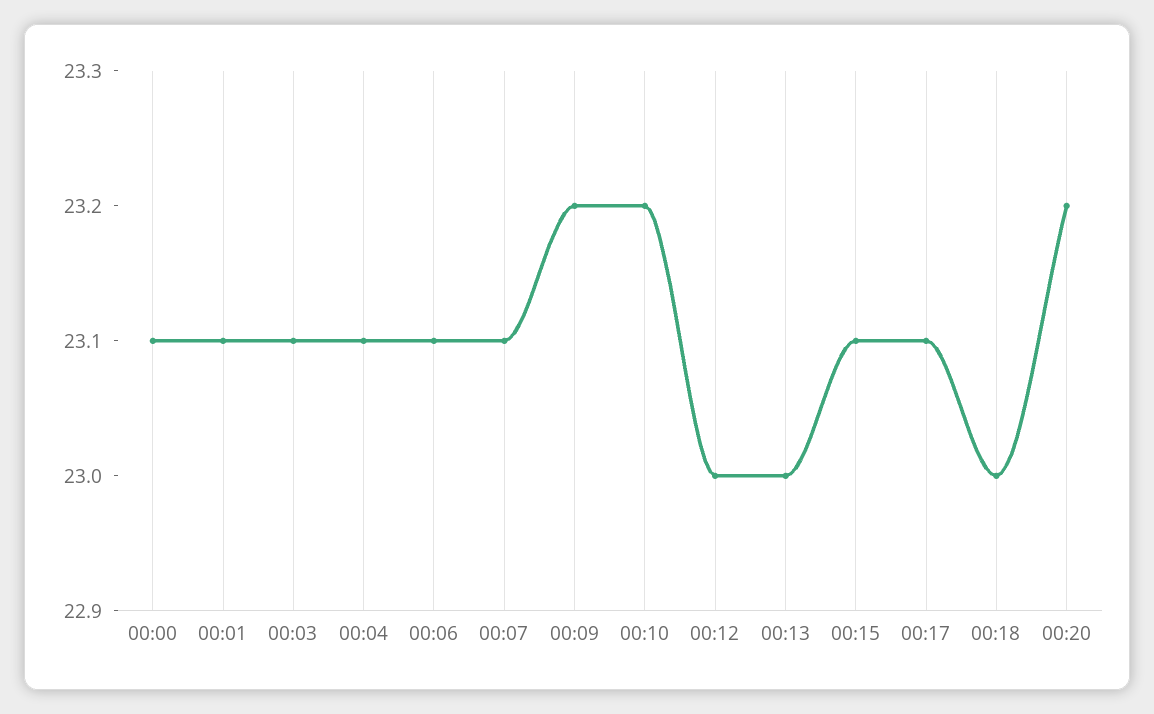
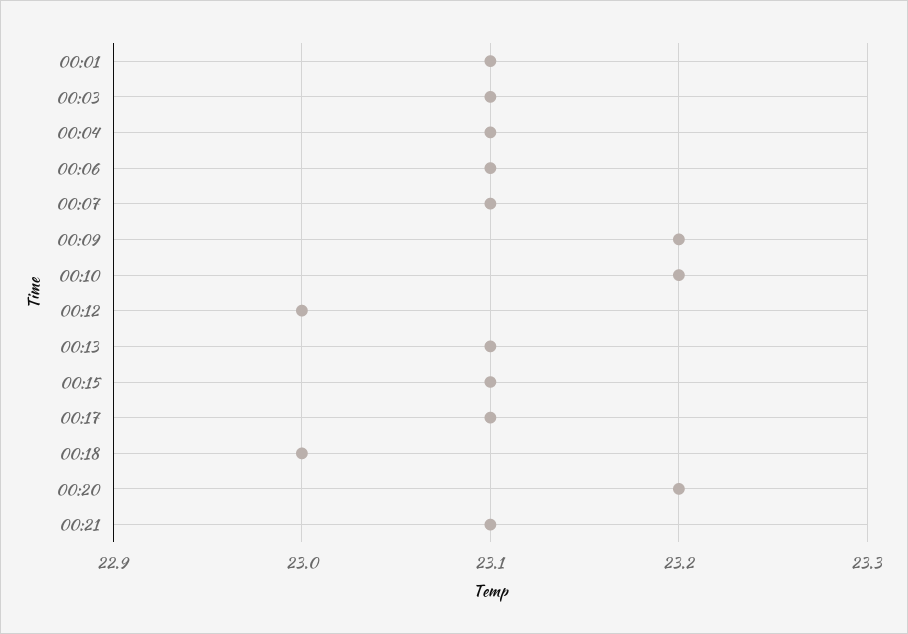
00:00: 23.1 -> none
00:13: 23 -> 23.1
00:21: none -> 23.1

